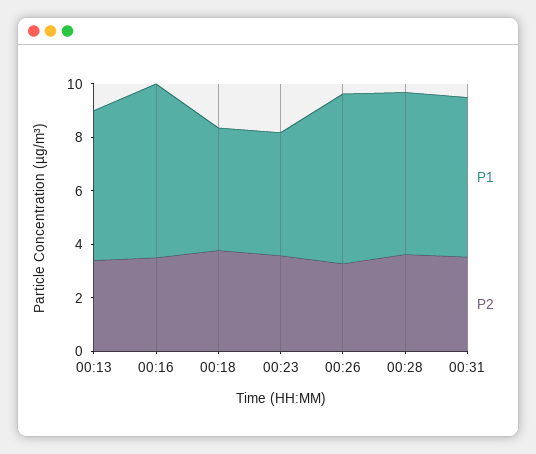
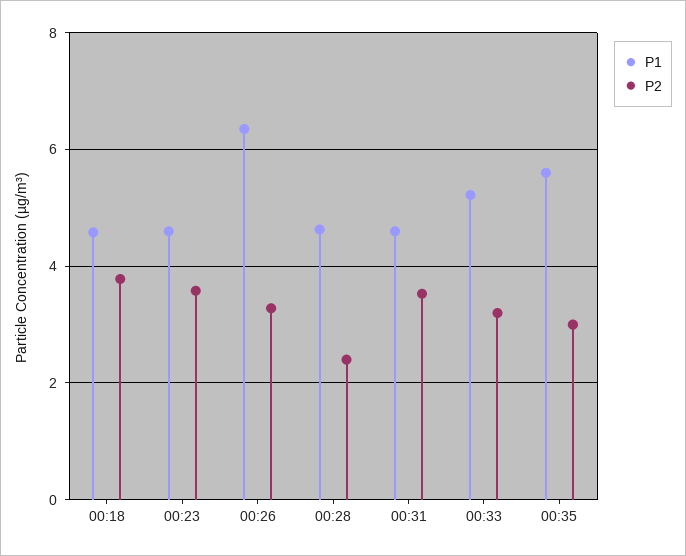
P1, 00:13: 5.5 -> none
P2, 00:13: 3.5 -> none
P1, 00:16: 6.5 -> none
P2, 00:16: 3.5 -> none
P1, 00:28: 6 -> 4.6
P2, 00:28: 3.5 -> 2.4
P1, 00:31: 6 -> 4.6
P1, 00:33: none -> 5.2
P2, 00:33: none -> 3.2
P1, 00:35: none -> 5.6
P2, 00:35: none -> 3

